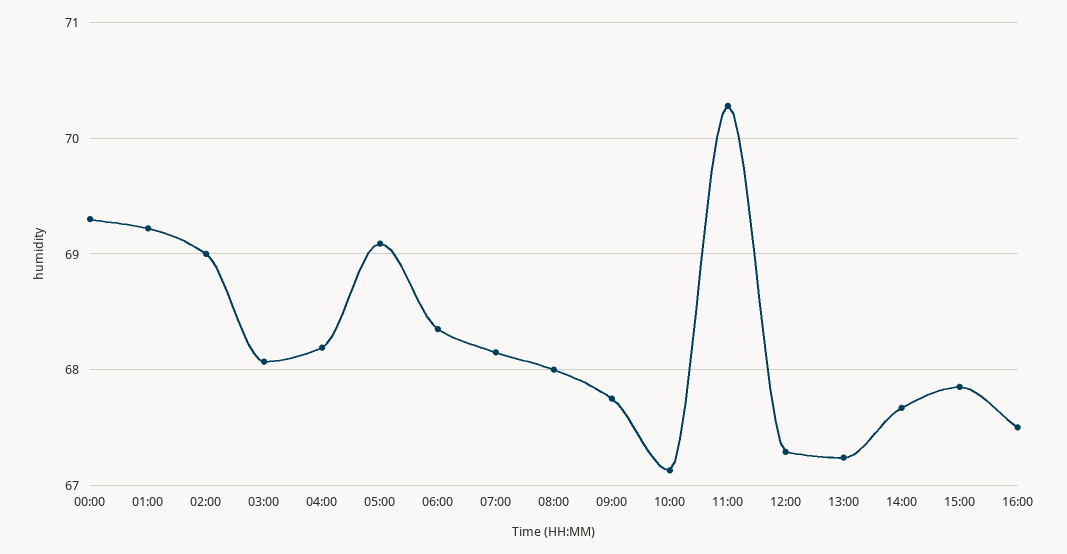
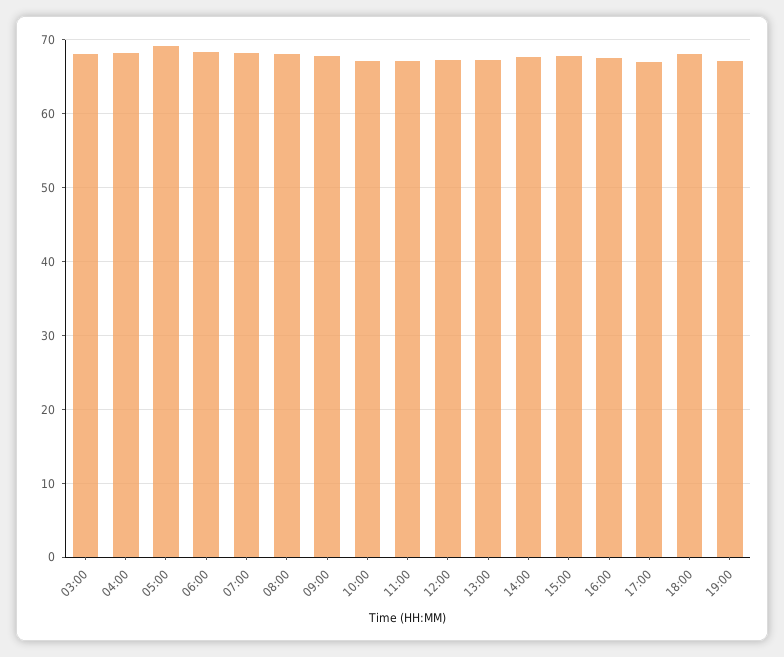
00:00: 69.3 -> none
01:00: 69.2 -> none
02:00: 69 -> none
11:00: 70.3 -> 67
17:00: none -> 67
18:00: none -> 68
19:00: none -> 67

